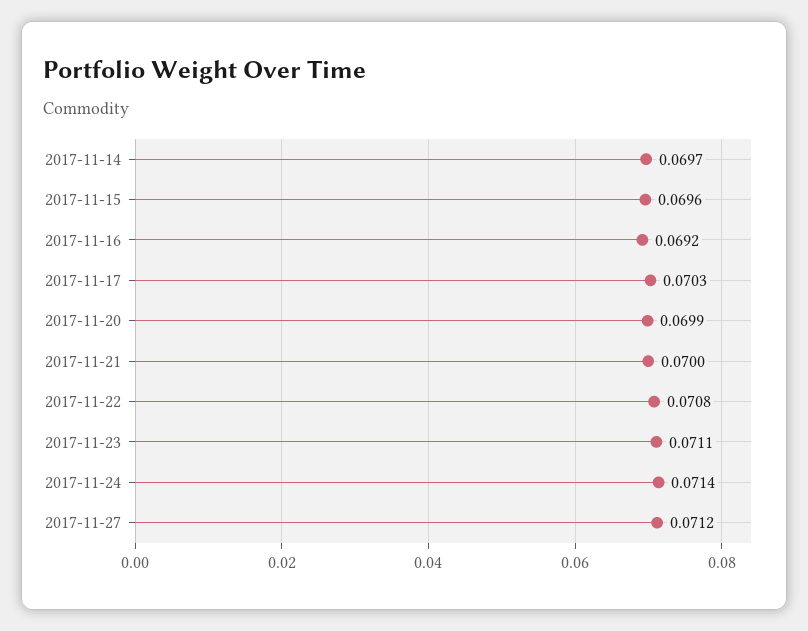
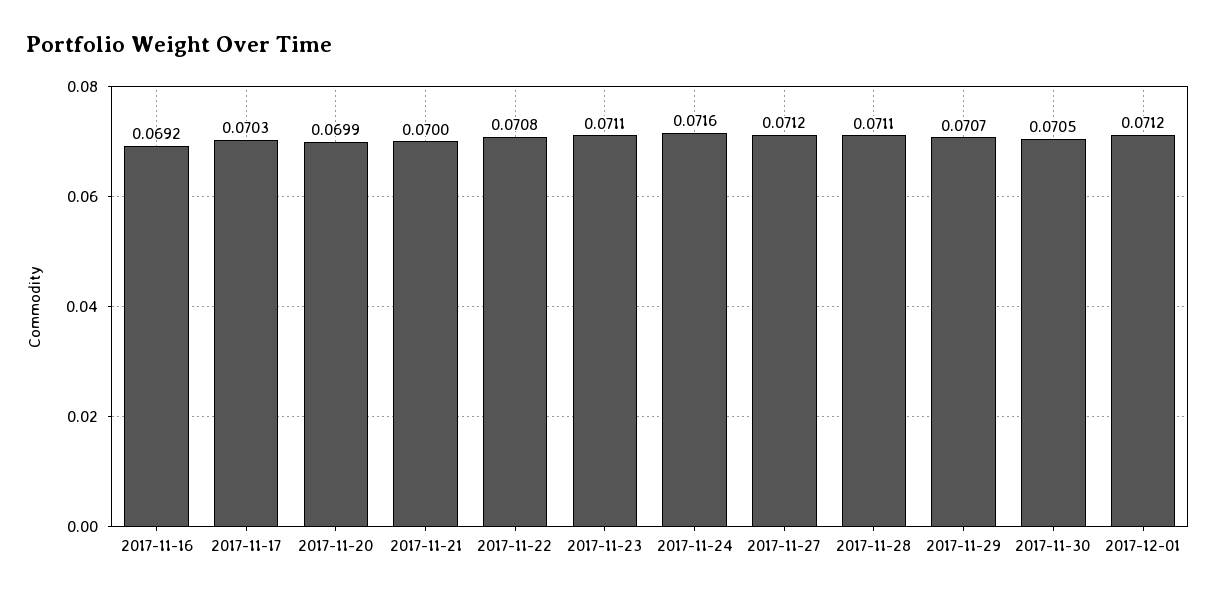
2017-11-14: 0.0697 -> none
2017-11-15: 0.0696 -> none
2017-11-24: 0.0714 -> 0.0716
2017-11-28: none -> 0.0711
2017-11-29: none -> 0.0707
2017-11-30: none -> 0.0705
2017-12-01: none -> 0.0712

